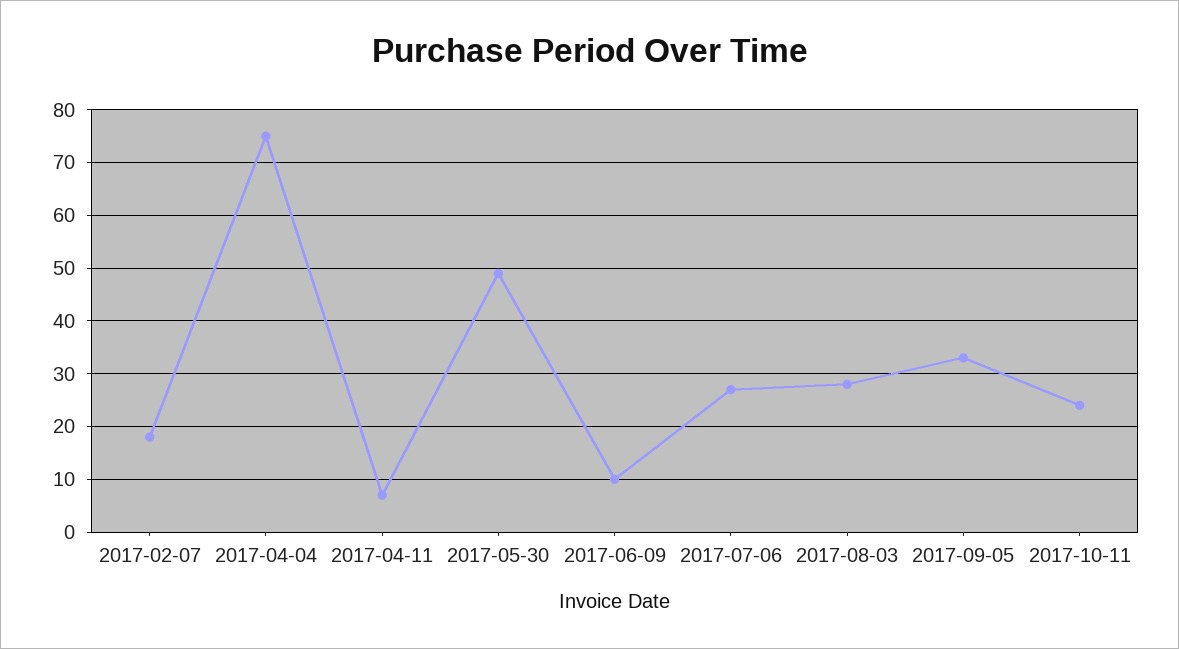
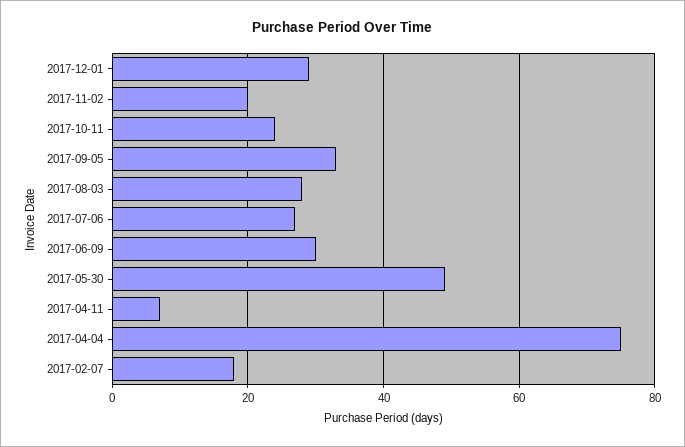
2017-06-09: 10 -> 30
2017-12-01: none -> 30
2017-11-02: none -> 20

